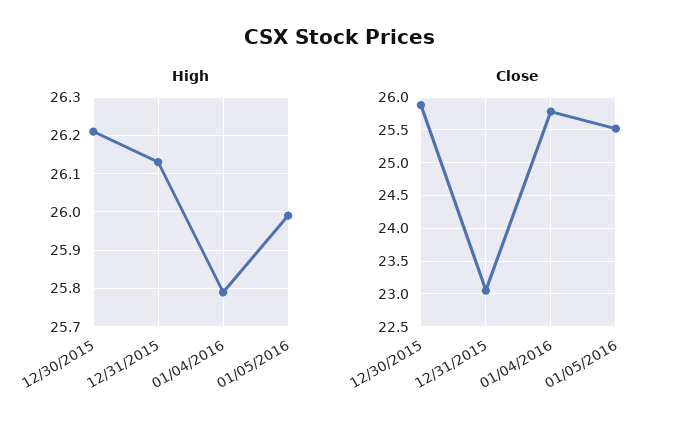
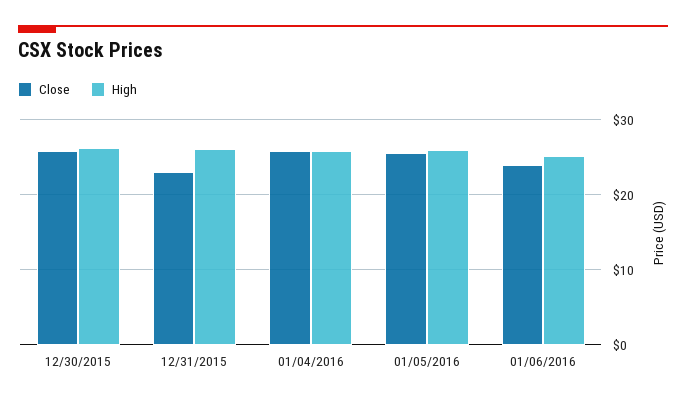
Close, 01/06/2016: none -> 24
High, 01/06/2016: none -> 25

